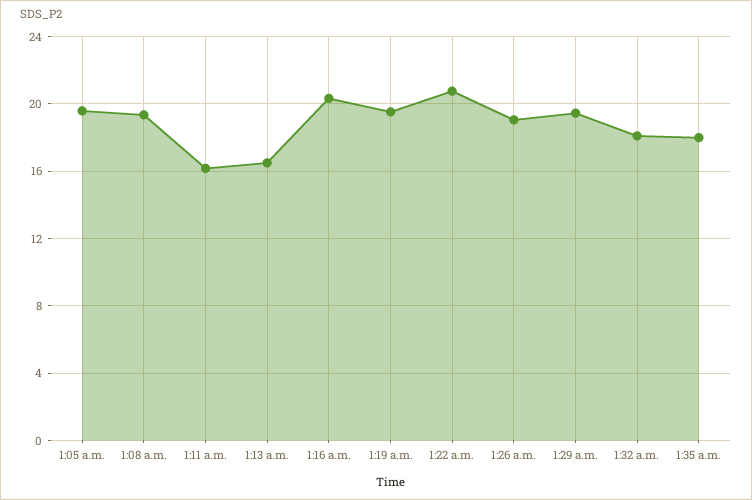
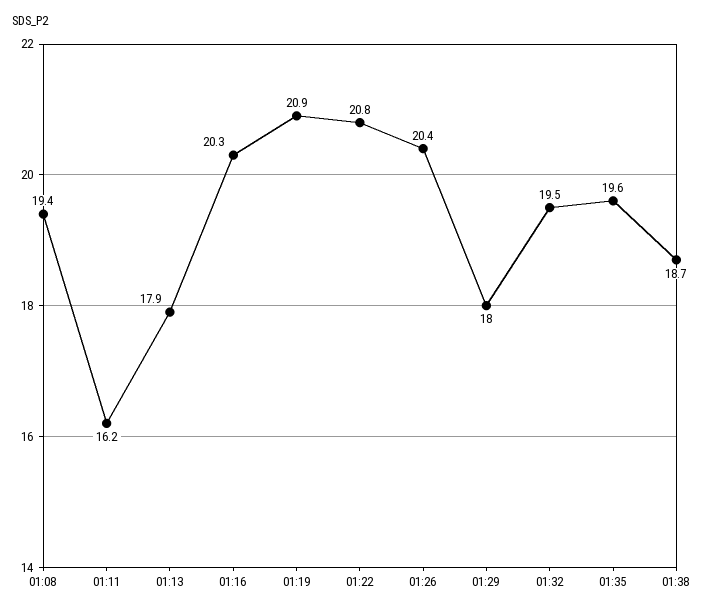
1:05 a.m.: 19.5 -> none
1:13 a.m.: 16.5 -> 17.9
1:19 a.m.: 19.5 -> 20.9
1:26 a.m.: 19 -> 20.4
1:29 a.m.: 19.5 -> 18
1:32 a.m.: 18 -> 19.5
1:35 a.m.: 18 -> 19.6
01:38: none -> 18.7

